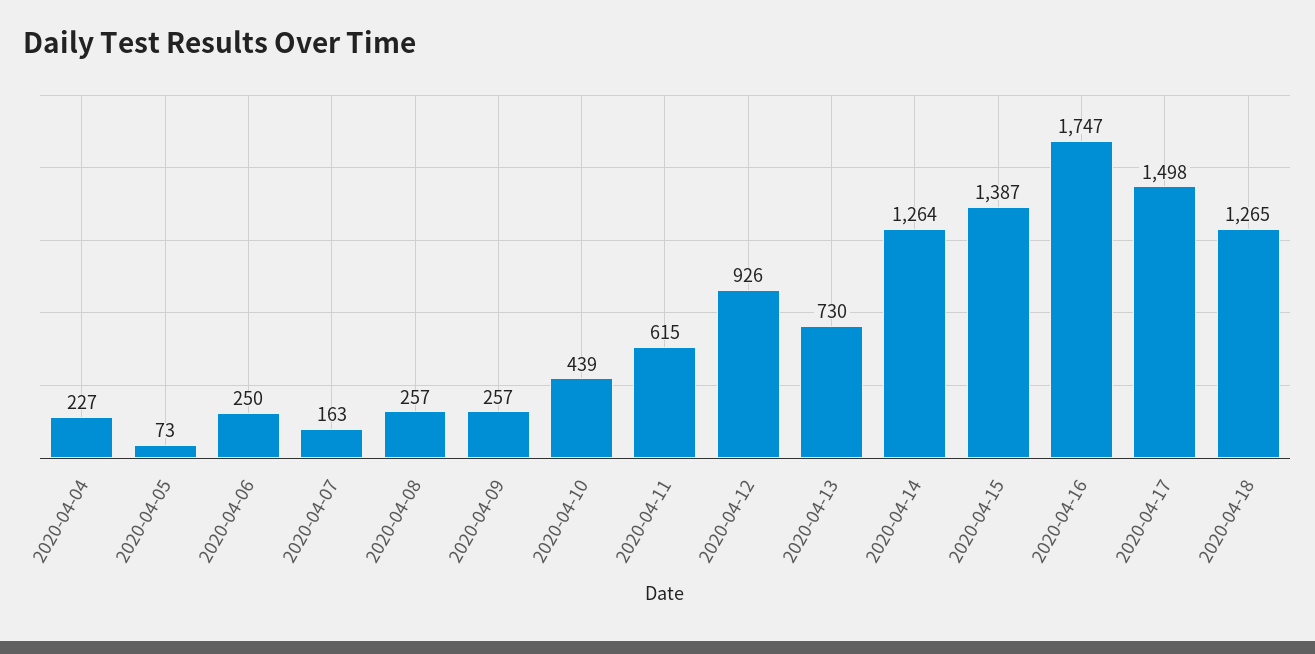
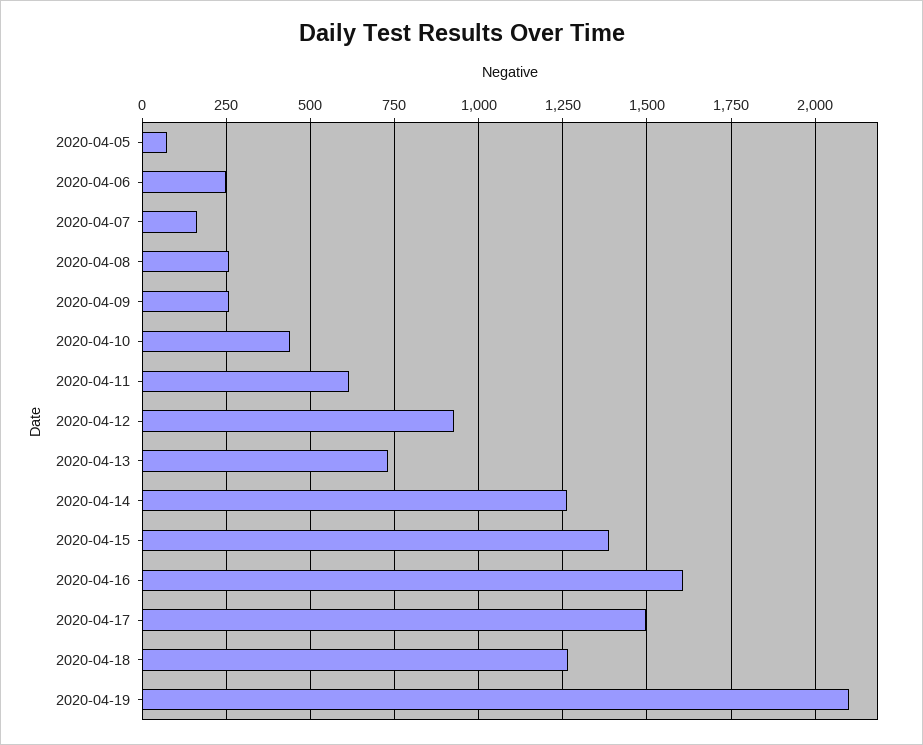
2020-04-04: 227 -> none
2020-04-16: 1747 -> 1600
2020-04-19: none -> 2100

